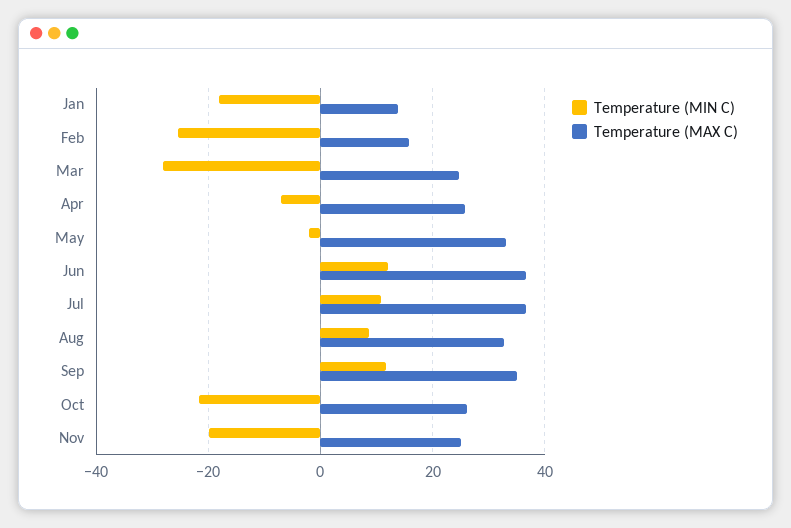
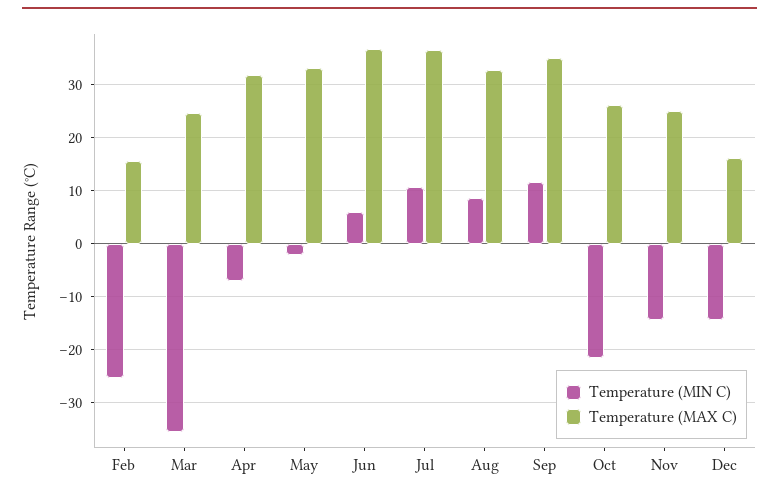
Temperature (MIN C), Jan: -18 -> none
Temperature (MAX C), Jan: 14 -> none
Temperature (MIN C), Mar: -28 -> -36
Temperature (MAX C), Apr: 26 -> 32
Temperature (MIN C), Jun: 12 -> 6
Temperature (MIN C), Nov: -20 -> -14
Temperature (MIN C), Dec: none -> -14
Temperature (MAX C), Dec: none -> 16

